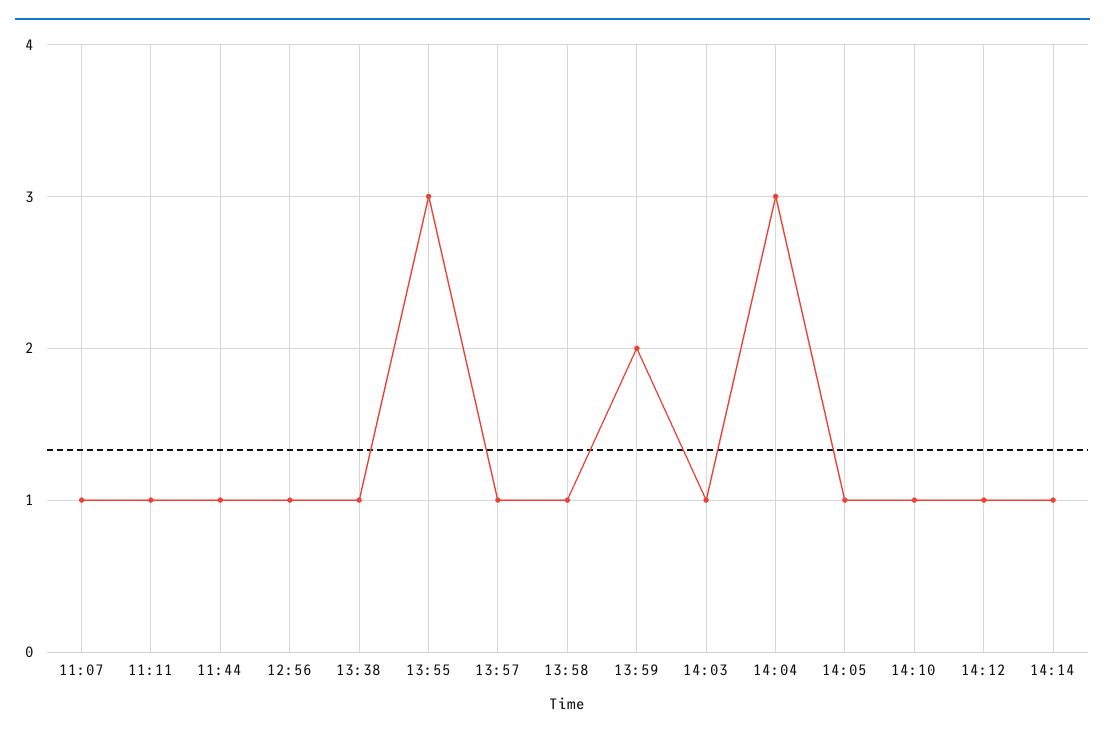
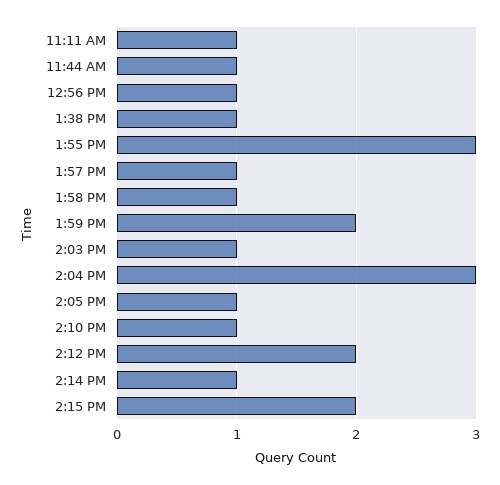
11:07: 1 -> none
14:12: 1 -> 2
2:15 PM: none -> 2

